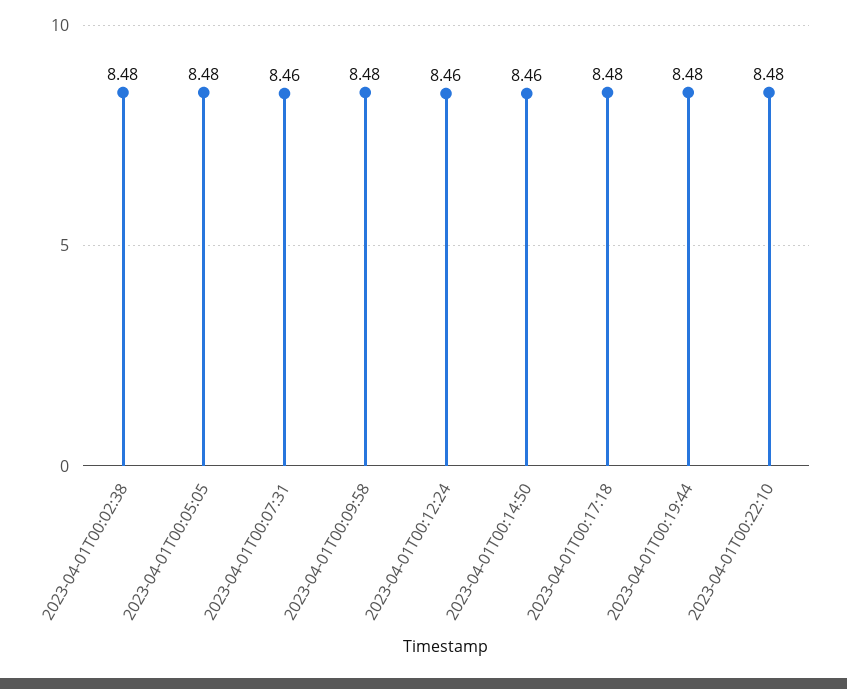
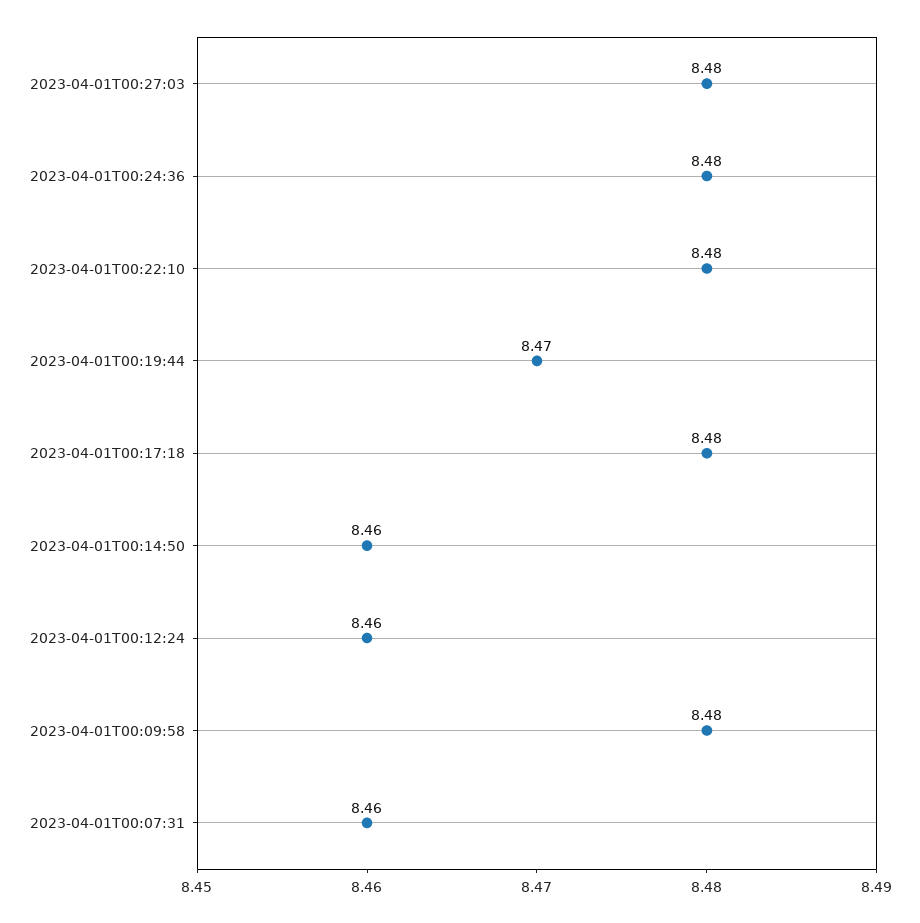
2023-04-01T00:02:38: 8.48 -> none
2023-04-01T00:05:05: 8.48 -> none
2023-04-01T00:19:44: 8.48 -> 8.47
2023-04-01T00:27:03: none -> 8.48
2023-04-01T00:24:36: none -> 8.48

